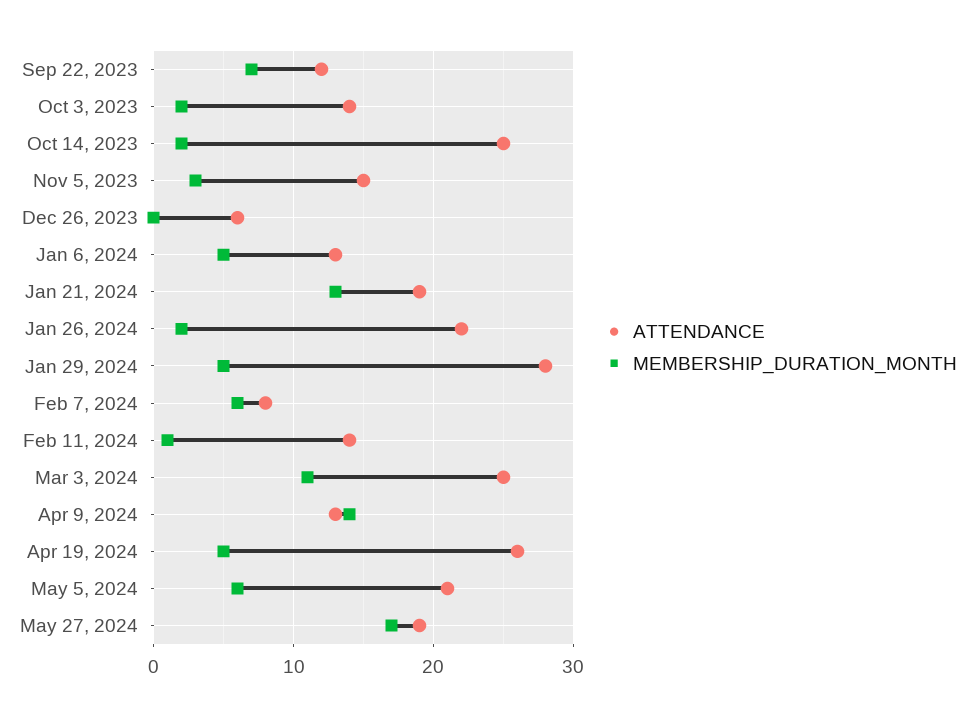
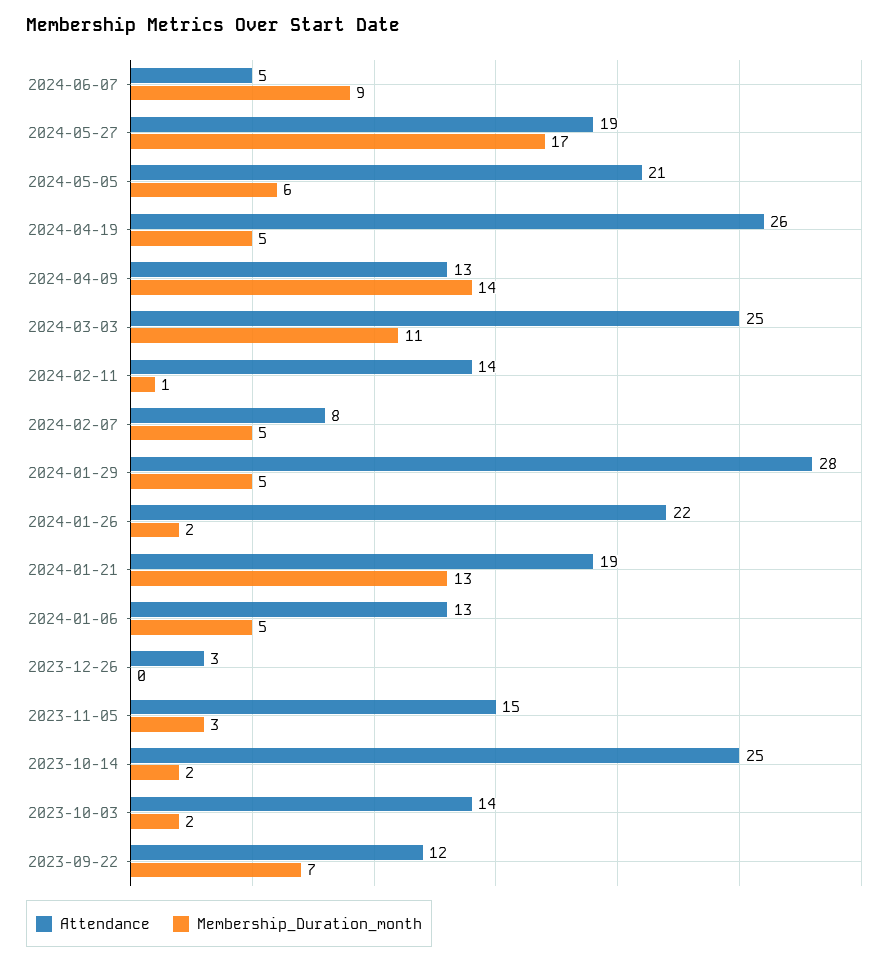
ATTENDANCE, Dec 26, 2023: 6 -> 3
MEMBERSHIP_DURATION_MONTH, Feb 7, 2024: 6 -> 5
ATTENDANCE, 2024-06-07: none -> 5
MEMBERSHIP_DURATION_MONTH, 2024-06-07: none -> 9

